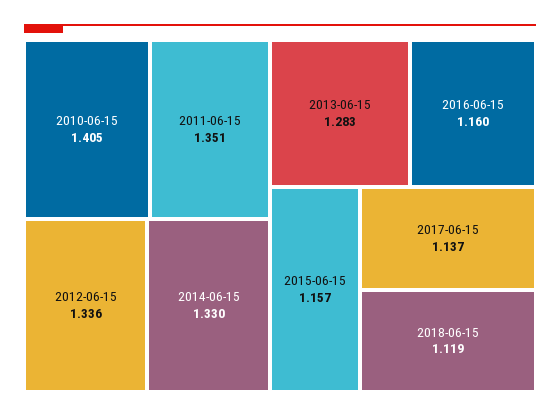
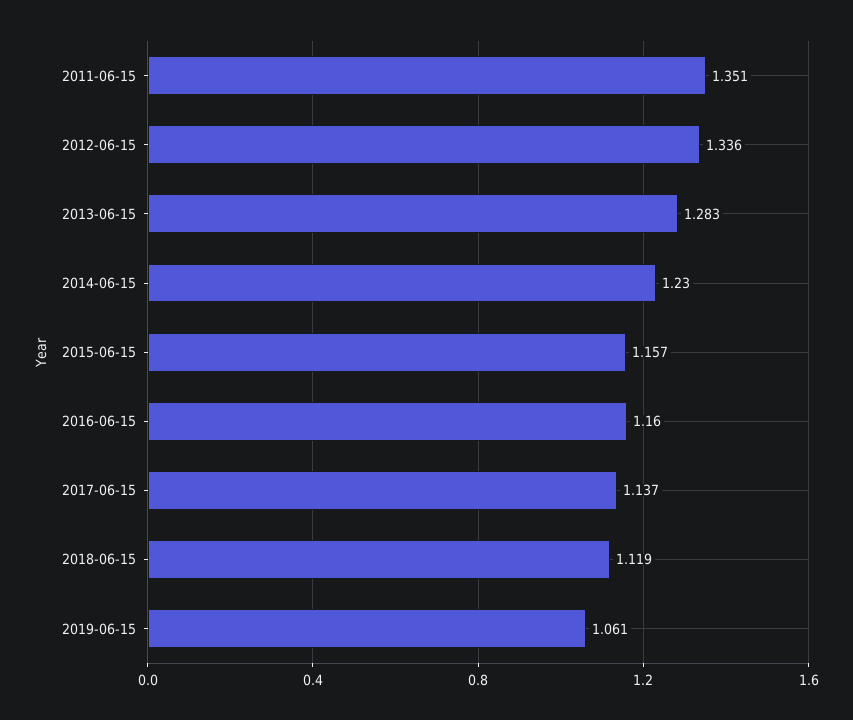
2010-06-15: 1.405 -> none
2014-06-15: 1.33 -> 1.23
2019-06-15: none -> 1.061

